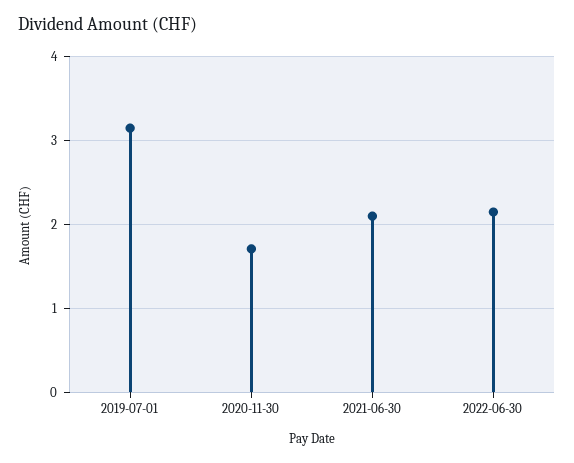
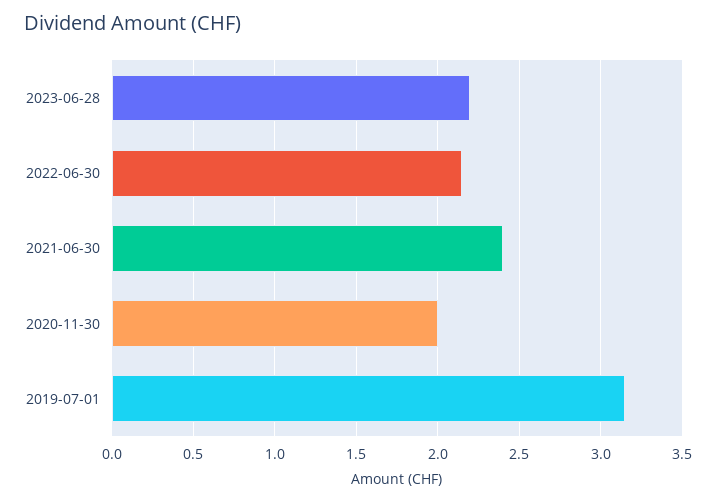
2020-11-30: 1.7 -> 2
2021-06-30: 2.1 -> 2.4
2023-06-28: none -> 2.2

